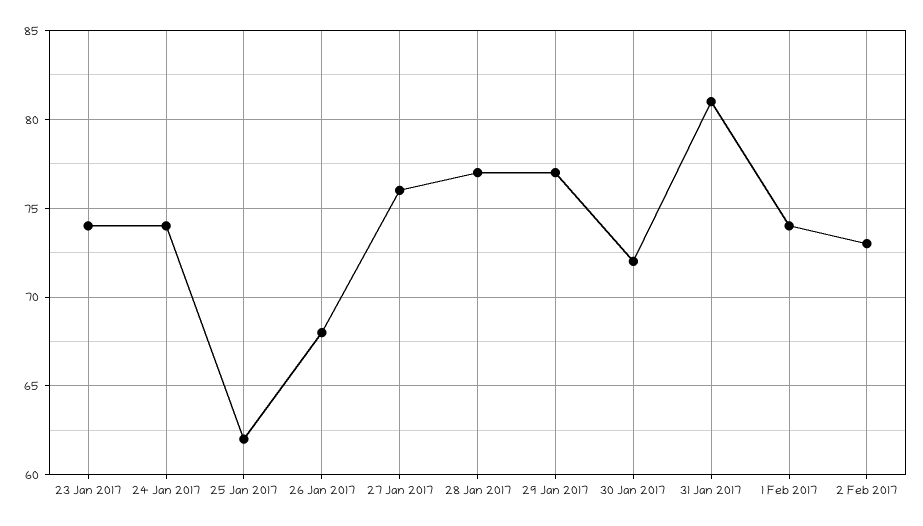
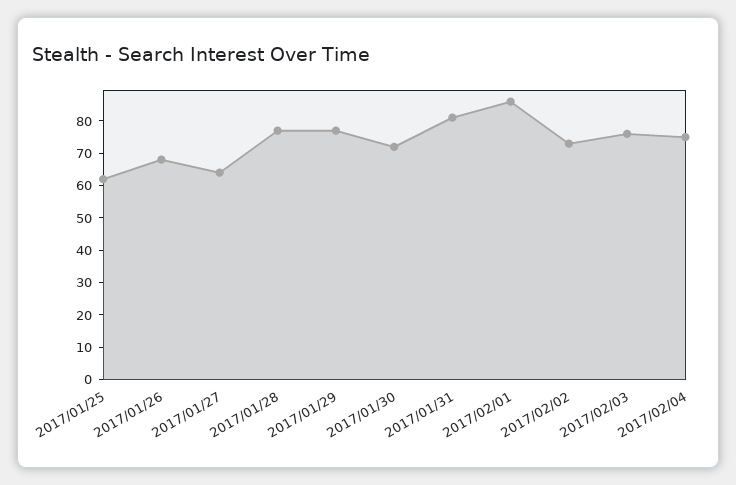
23 Jan 2017: 74 -> none
24 Jan 2017: 74 -> none
27 Jan 2017: 76 -> 65
1 Feb 2017: 74 -> 85
2017/02/03: none -> 75
2017/02/04: none -> 75

